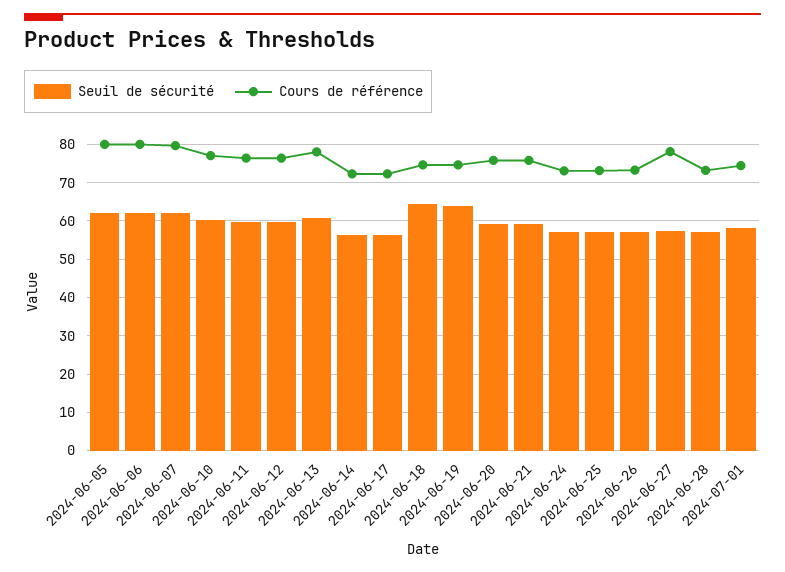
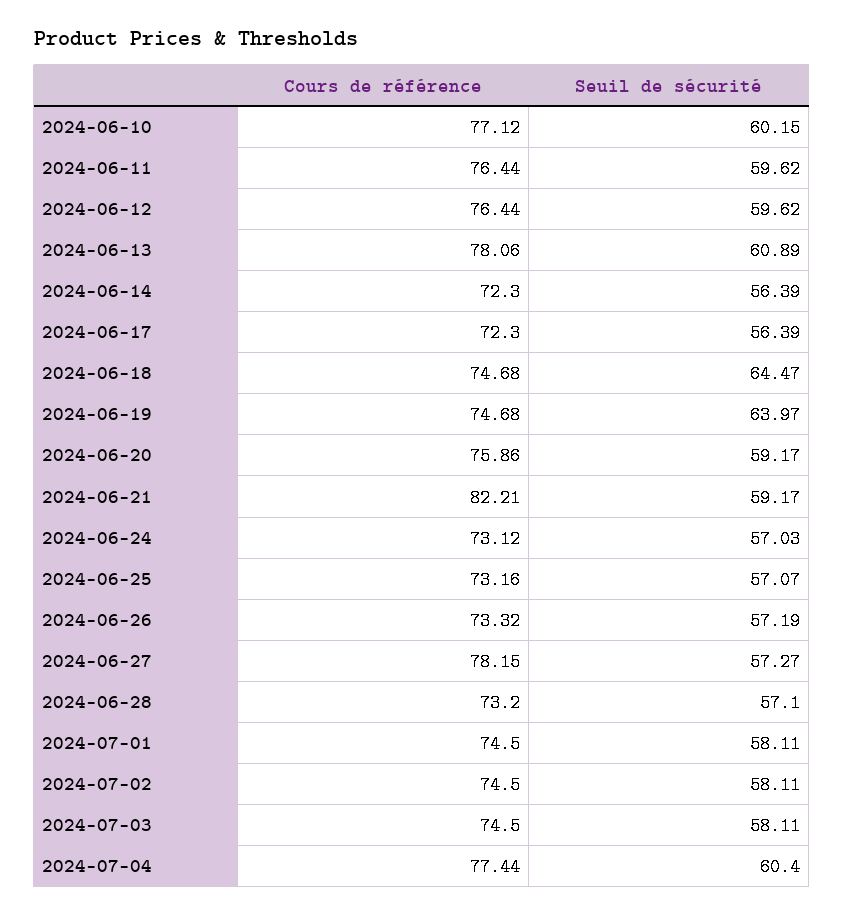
Seuil de sécurité, 2024-06-05: 62 -> none
Cours de référence, 2024-06-05: 80 -> none
Seuil de sécurité, 2024-06-06: 62 -> none
Cours de référence, 2024-06-06: 80 -> none
Seuil de sécurité, 2024-06-07: 62 -> none
Cours de référence, 2024-06-07: 80 -> none
Cours de référence, 2024-06-21: 76 -> 82.21
Cours de référence, 2024-07-02: none -> 74.5
Seuil de sécurité, 2024-07-02: none -> 58.11
Cours de référence, 2024-07-03: none -> 74.5
Seuil de sécurité, 2024-07-03: none -> 58.11
Cours de référence, 2024-07-04: none -> 77.44
Seuil de sécurité, 2024-07-04: none -> 60.4

